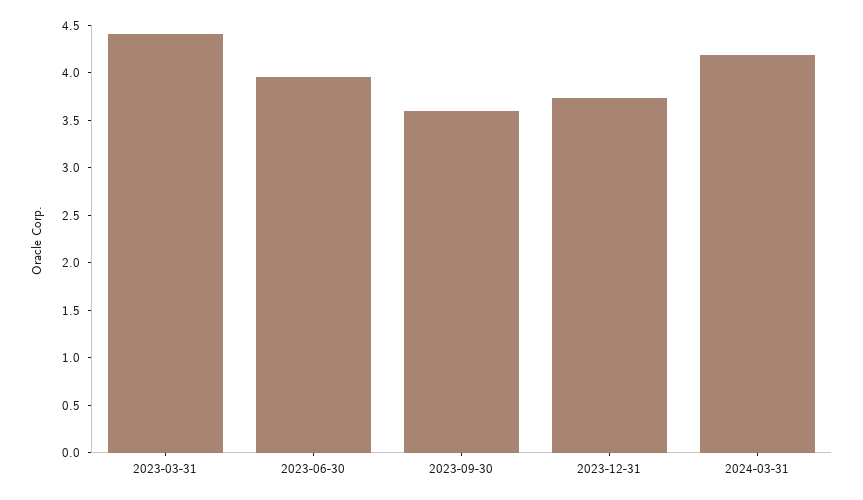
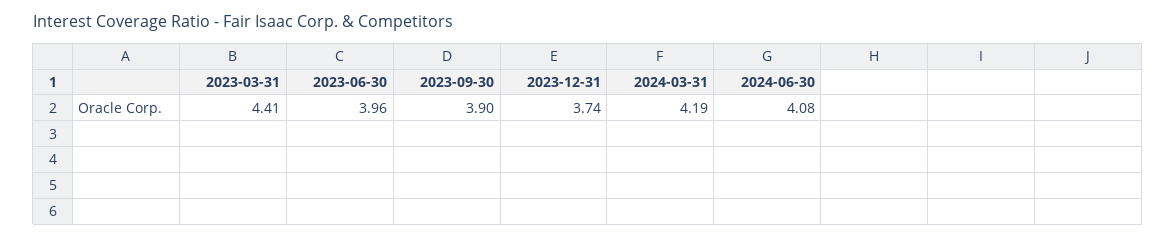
2023-09-30: 3.6 -> 3.9
2024-06-30: none -> 4.08

